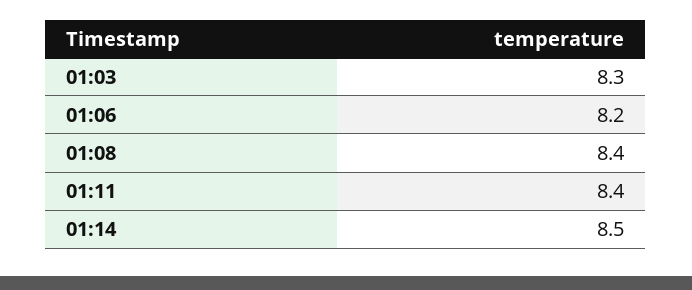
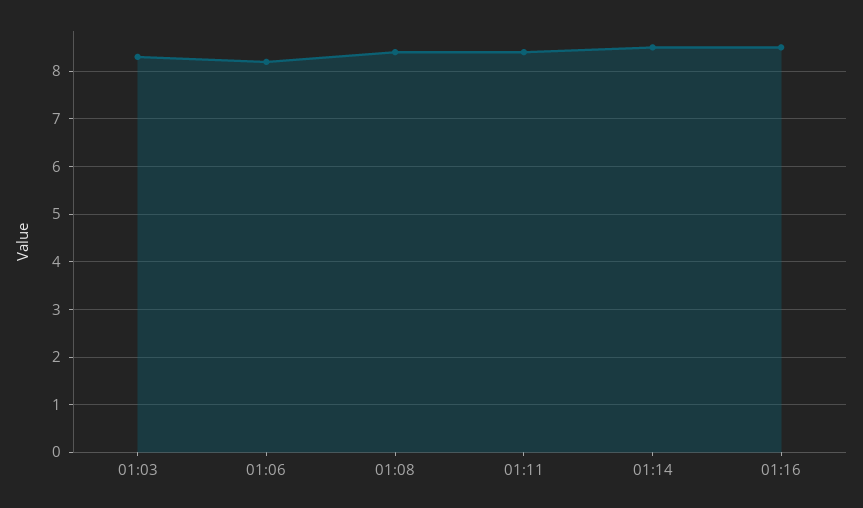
01:16: none -> 8.5

